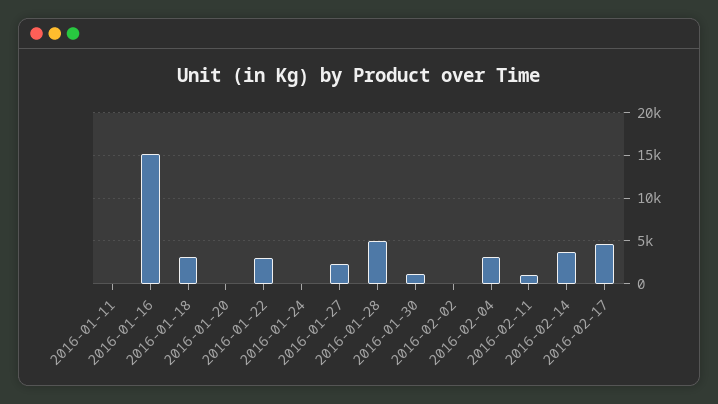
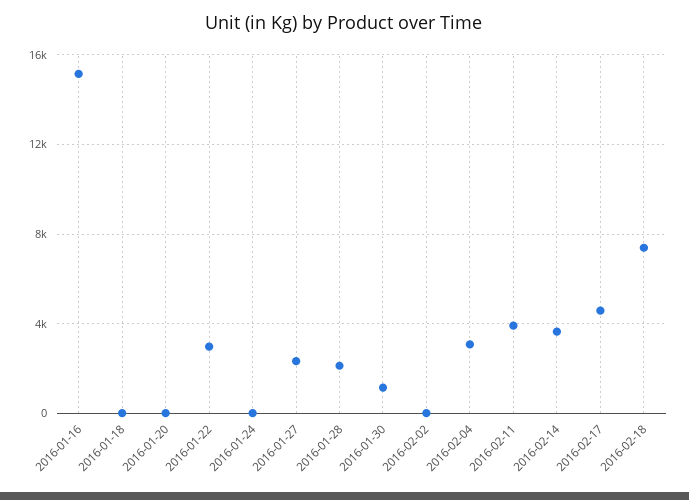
2016-01-11: 0 -> none
2016-01-18: 3000 -> 0
2016-01-28: 5000 -> 2000
2016-02-11: 1000 -> 4000
2016-02-18: none -> 7500

